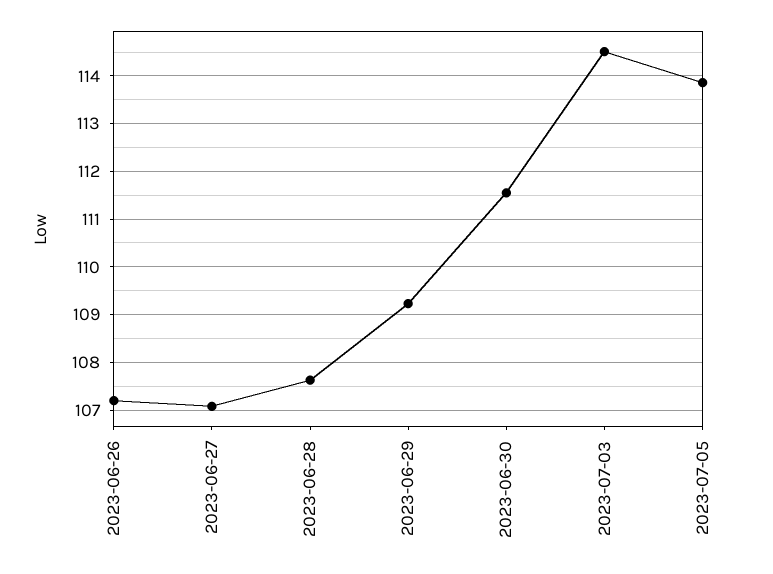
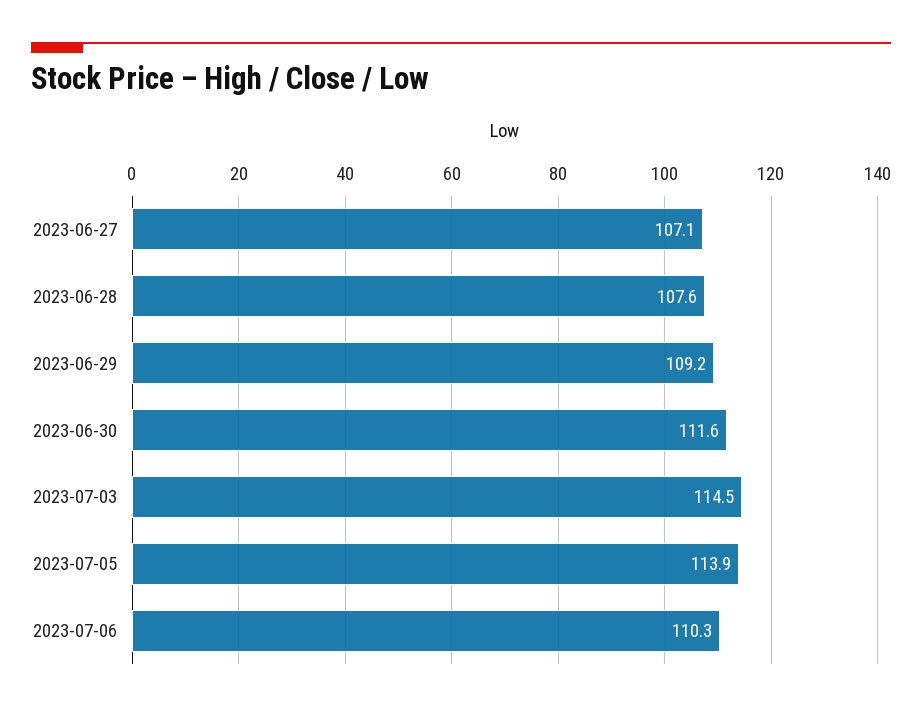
2023-06-26: 107.2 -> none
2023-07-06: none -> 110.3

